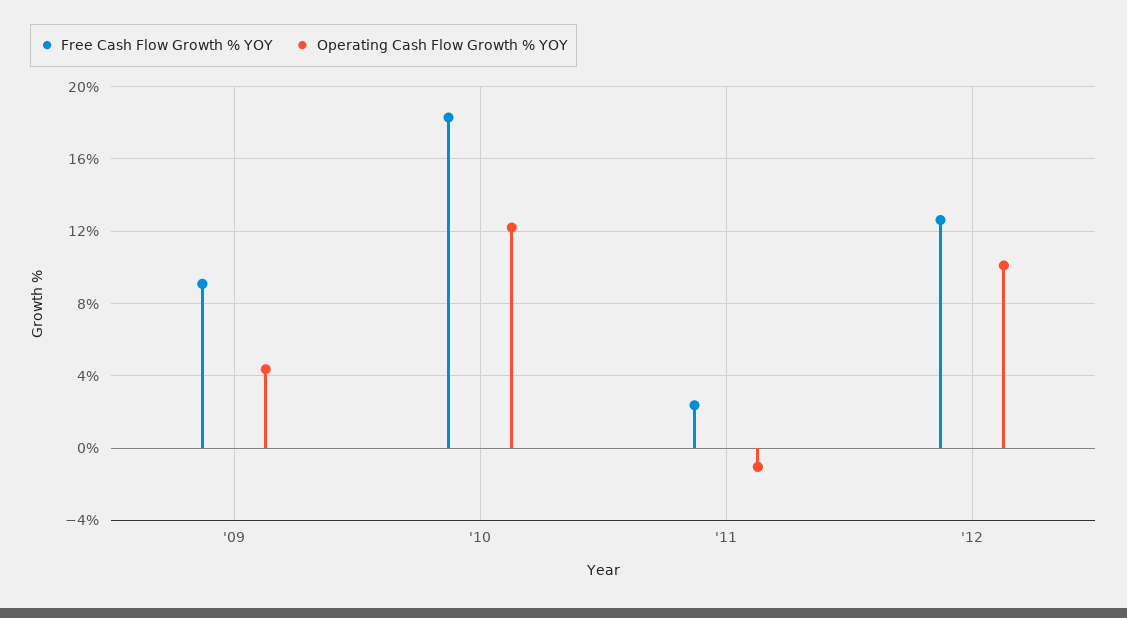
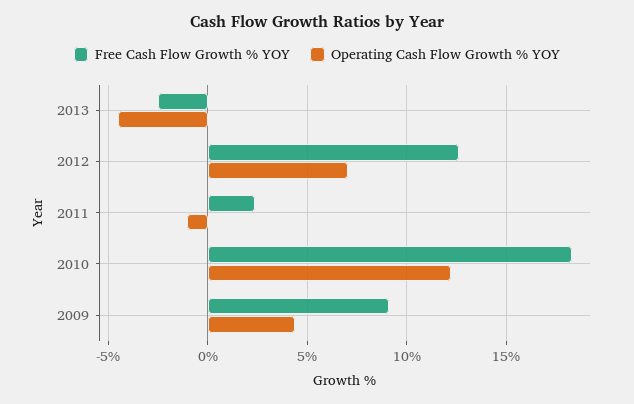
Operating Cash Flow Growth % YOY, '12: 10 -> 7
Free Cash Flow Growth % YOY, 2013: none -> -2.5
Operating Cash Flow Growth % YOY, 2013: none -> -4.5

